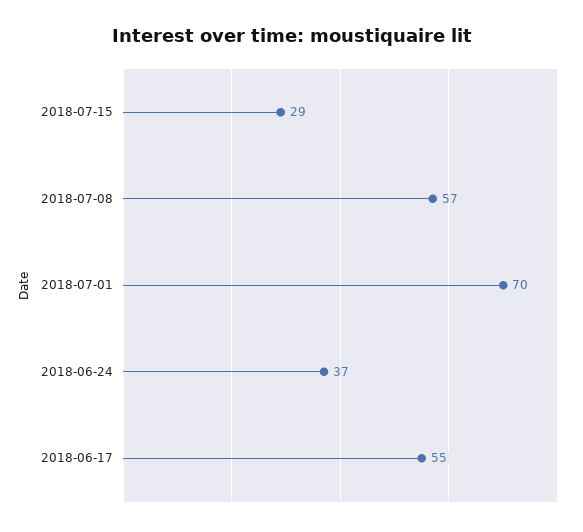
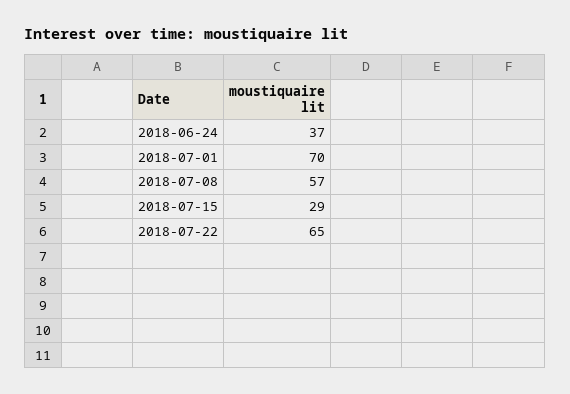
2018-06-17: 55 -> none
2018-07-22: none -> 65

